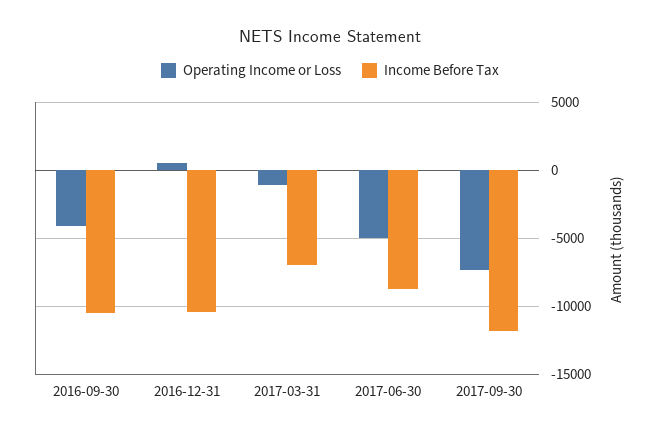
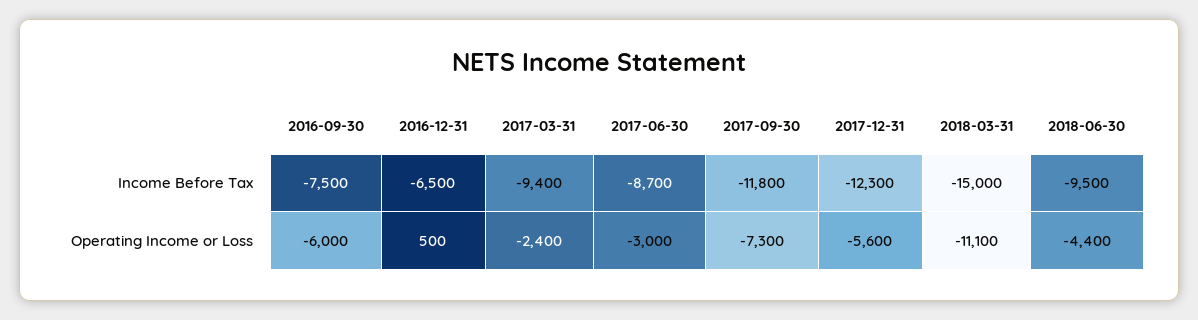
Operating Income or Loss, 2016-09-30: -4000 -> -6000
Income Before Tax, 2016-09-30: -10500 -> -7500
Income Before Tax, 2016-12-31: -10500 -> -6500
Operating Income or Loss, 2017-03-31: -1000 -> -2400
Income Before Tax, 2017-03-31: -7000 -> -9400
Operating Income or Loss, 2017-06-30: -5000 -> -3000
Income Before Tax, 2017-12-31: none -> -12300
Income Before Tax, 2018-03-31: none -> -15000
Income Before Tax, 2018-06-30: none -> -9500
Operating Income or Loss, 2017-12-31: none -> -5600
Operating Income or Loss, 2018-03-31: none -> -11100
Operating Income or Loss, 2018-06-30: none -> -4400

